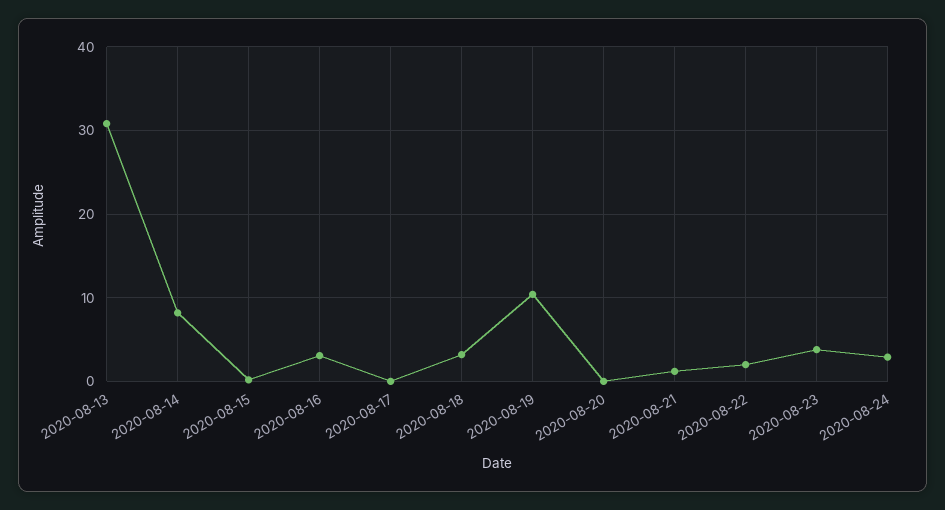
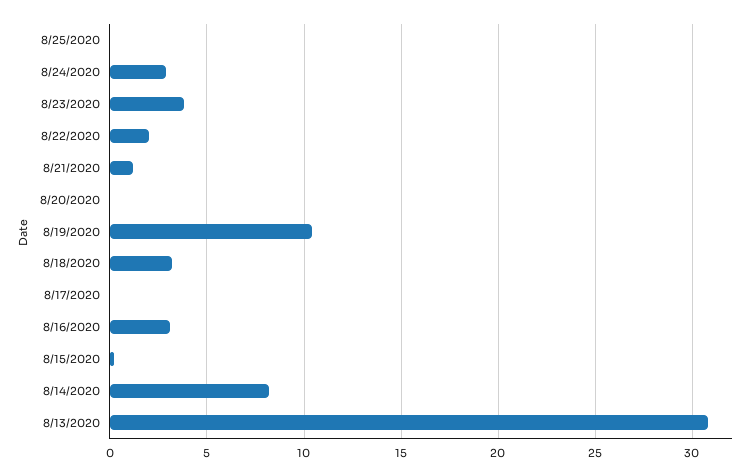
8/25/2020: none -> 0

